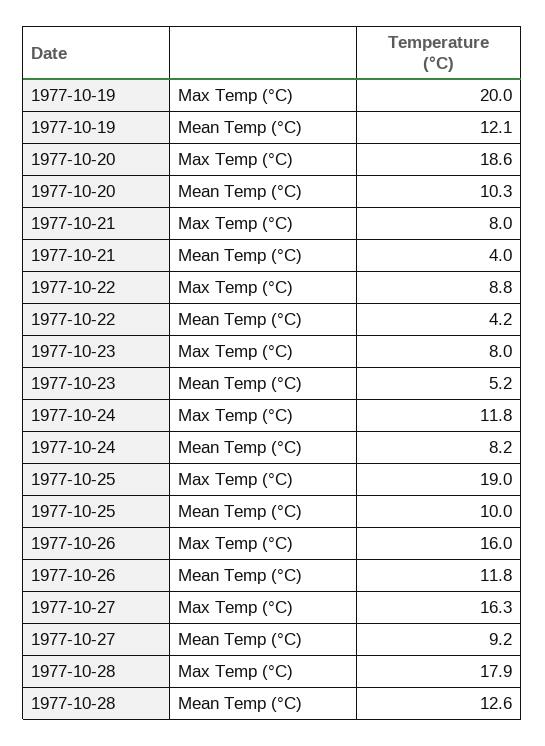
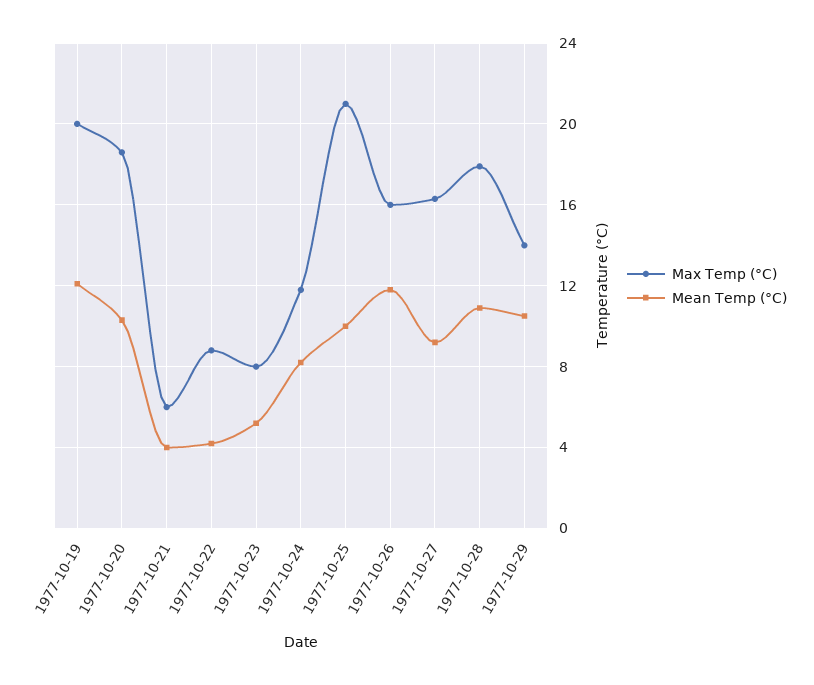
Max Temp (°C), 1977-10-21: 8 -> 6
Max Temp (°C), 1977-10-25: 19 -> 21
Mean Temp (°C), 1977-10-28: 12.6 -> 11
Max Temp (°C), 1977-10-29: none -> 14
Mean Temp (°C), 1977-10-29: none -> 10.5

